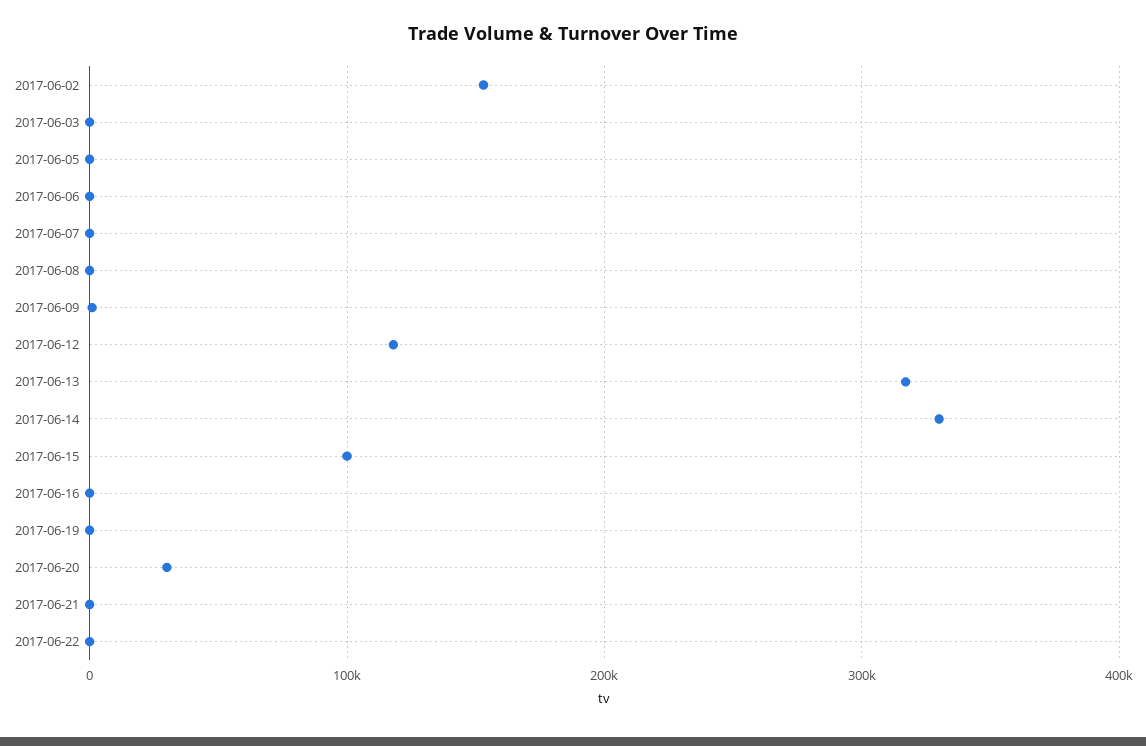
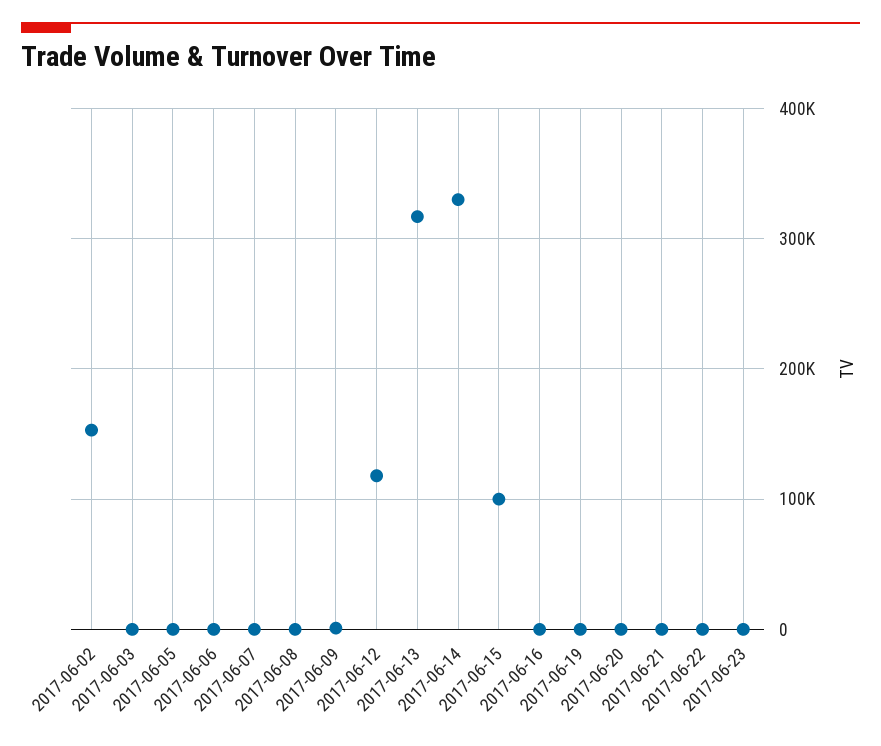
2017-06-20: 30000 -> 0
2017-06-23: none -> 0

